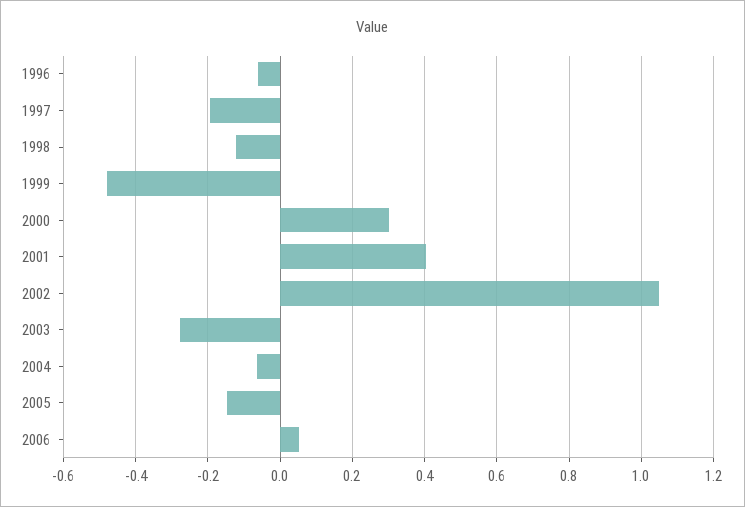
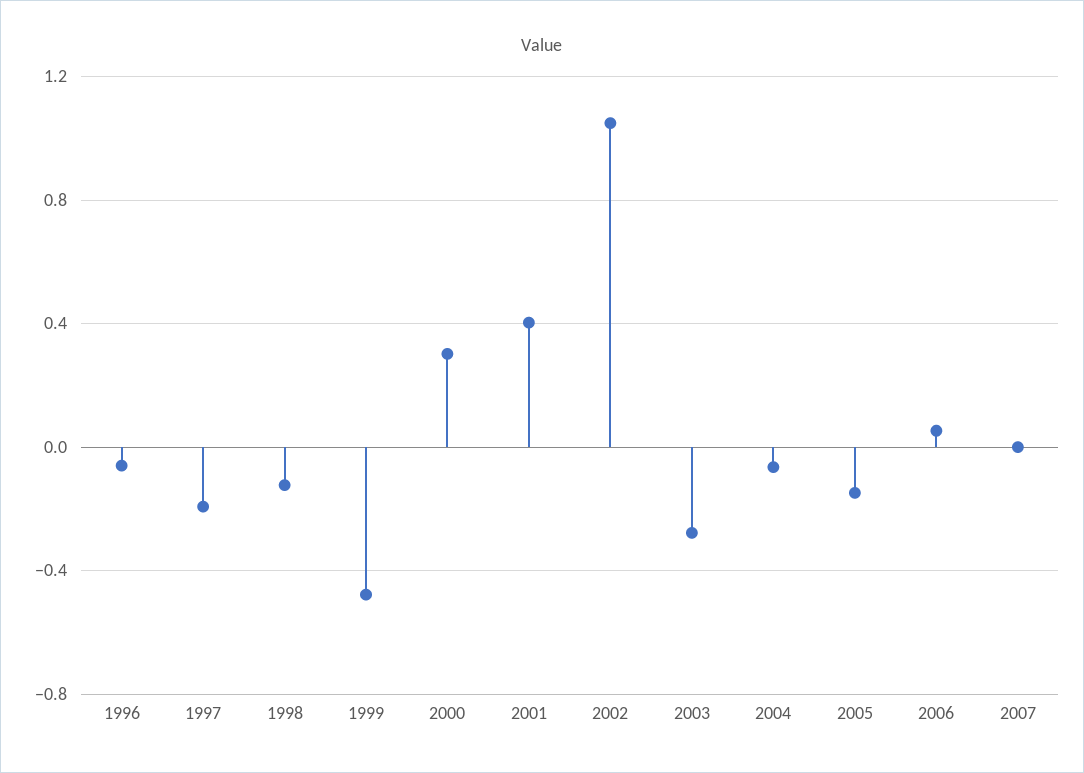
2007: none -> 0

